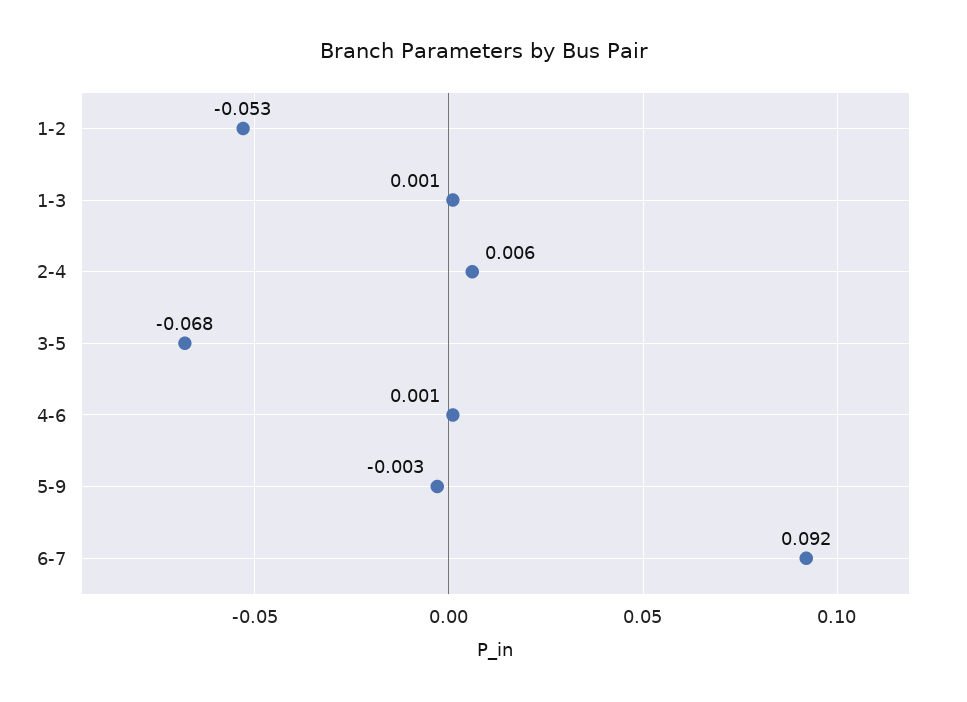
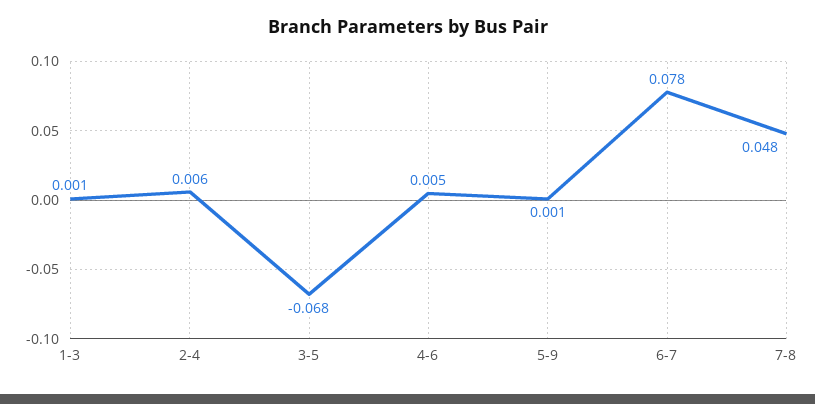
1-2: -0.053 -> none
4-6: 0.001 -> 0.005
5-9: -0.003 -> 0.001
6-7: 0.092 -> 0.078
7-8: none -> 0.048

